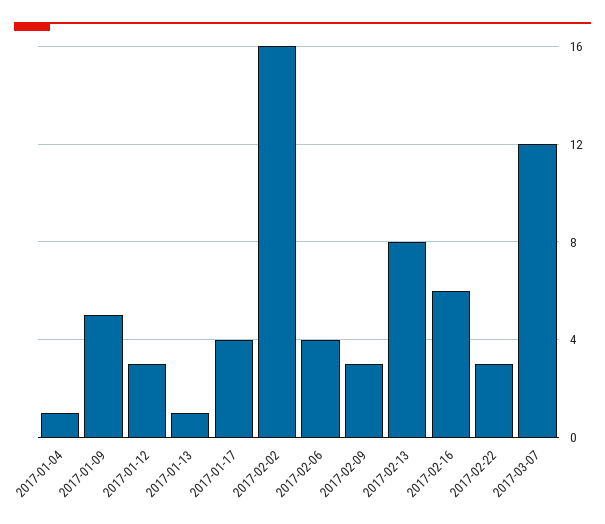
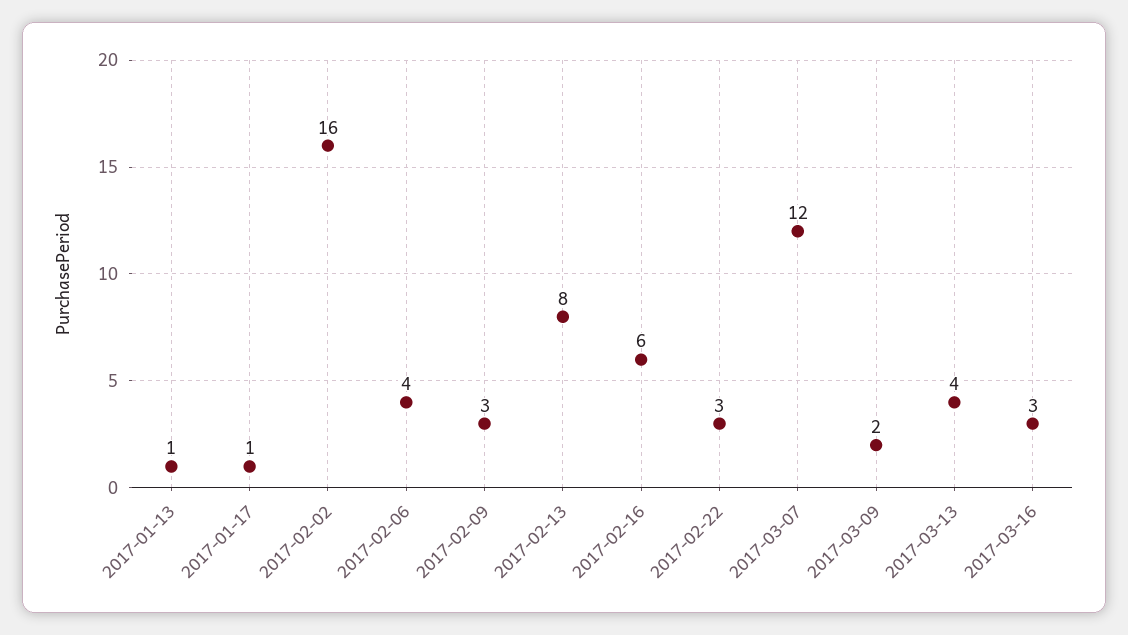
2017-01-04: 1 -> none
2017-01-09: 5 -> none
2017-01-12: 3 -> none
2017-01-17: 4 -> 1
2017-03-09: none -> 2
2017-03-13: none -> 4
2017-03-16: none -> 3

